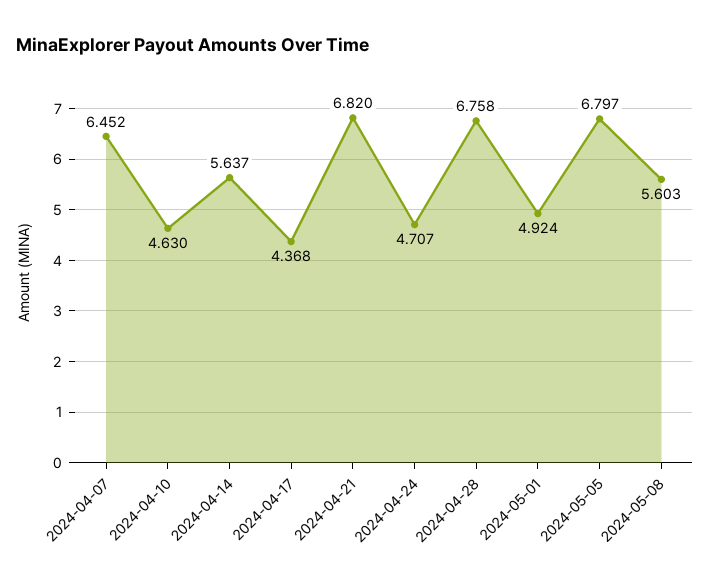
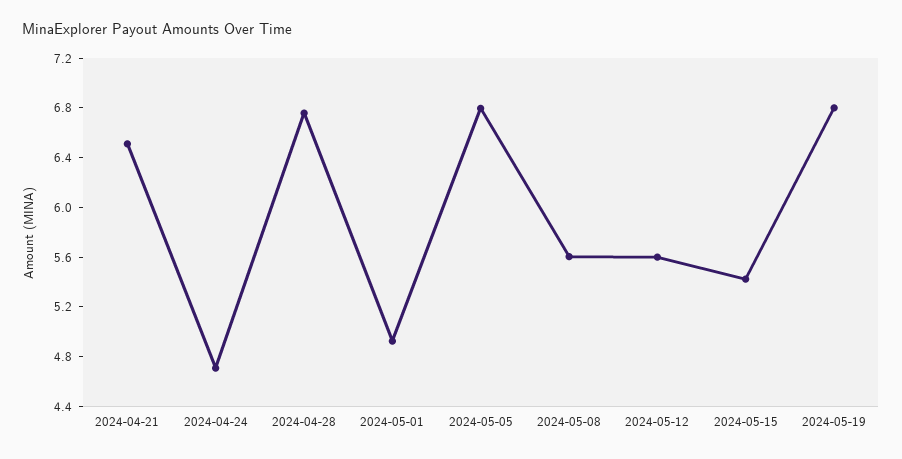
2024-04-07: 6.452 -> none
2024-04-10: 4.63 -> none
2024-04-14: 5.637 -> none
2024-04-17: 4.368 -> none
2024-04-21: 6.82 -> 6.5
2024-05-12: none -> 5.6
2024-05-15: none -> 5.4
2024-05-19: none -> 6.8

